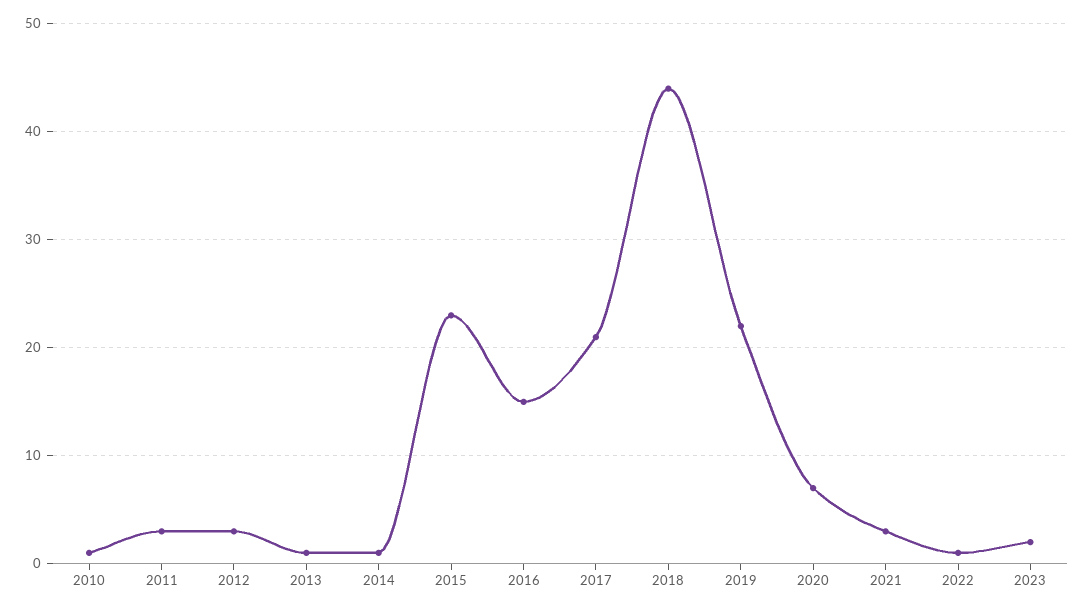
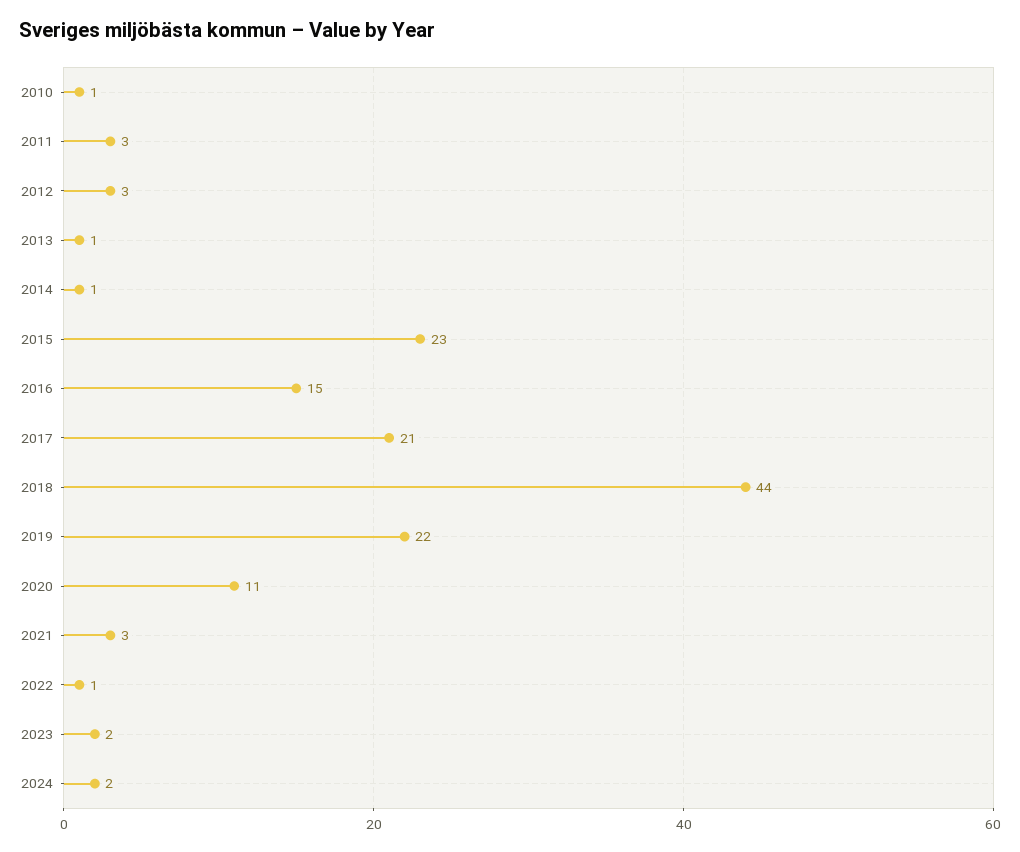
2020: 7 -> 11
2024: none -> 2

